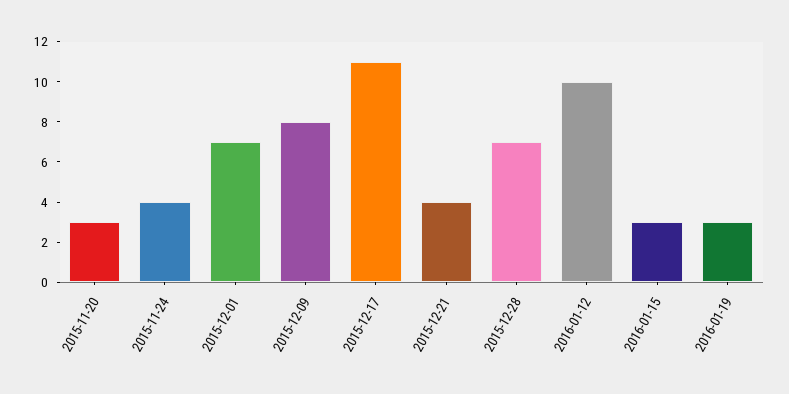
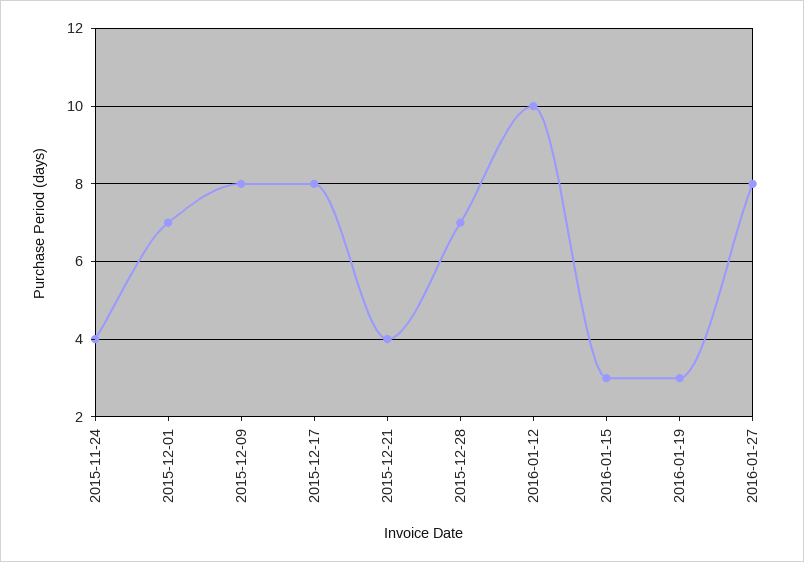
2015-11-20: 3 -> none
2015-12-17: 11 -> 8
2016-01-27: none -> 8

